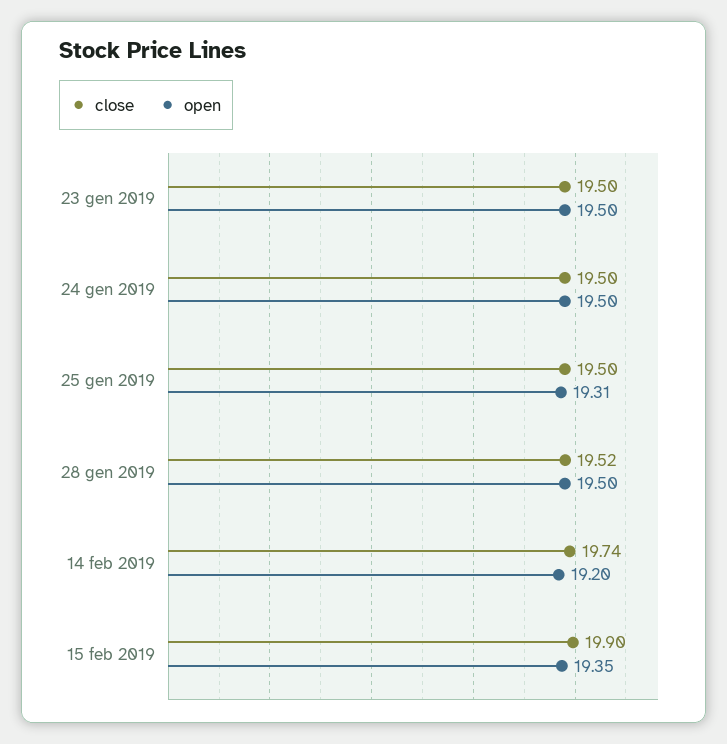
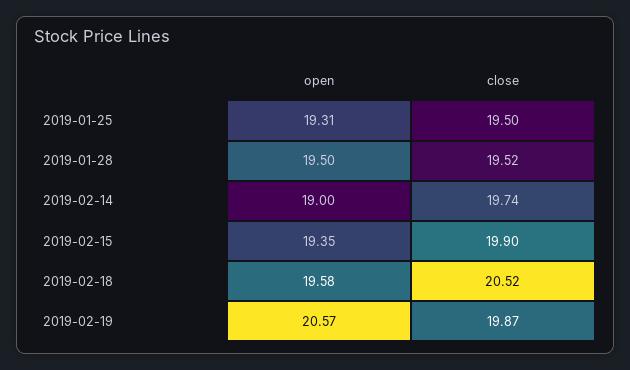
close, 23 gen 2019: 19.5 -> none
open, 23 gen 2019: 19.5 -> none
close, 24 gen 2019: 19.5 -> none
open, 24 gen 2019: 19.5 -> none
open, 14 feb 2019: 19.2 -> 19
open, 2019-02-18: none -> 19.58
close, 2019-02-18: none -> 20.52
open, 2019-02-19: none -> 20.57
close, 2019-02-19: none -> 19.87

